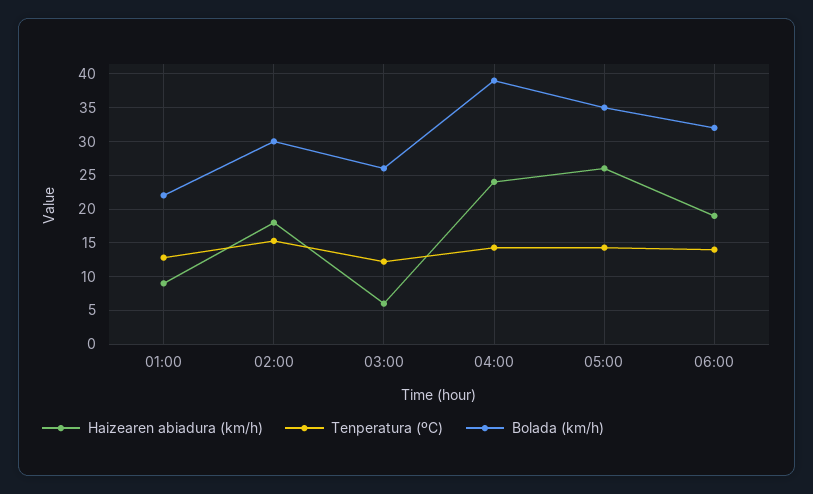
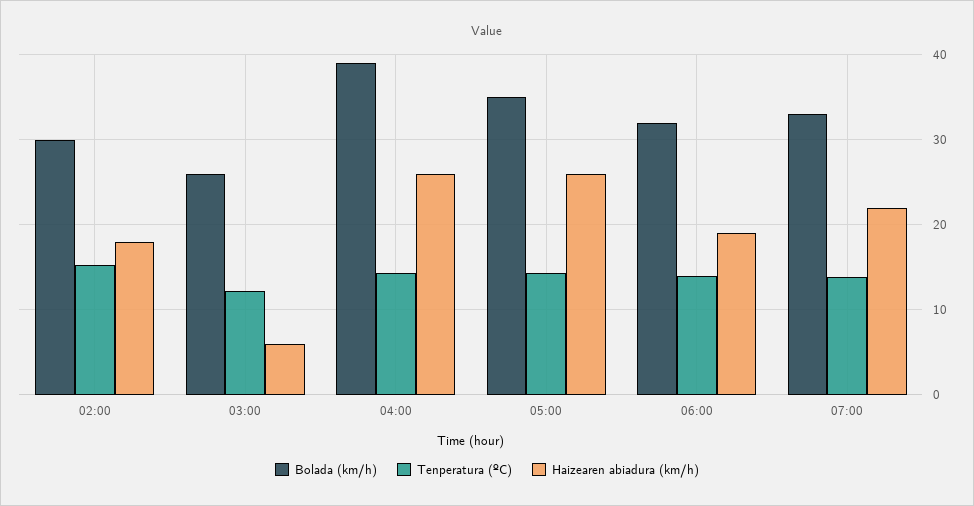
Haizearen abiadura (km/h), 01:00: 9 -> none
Tenperatura (ºC), 01:00: 13 -> none
Bolada (km/h), 01:00: 22 -> none
Haizearen abiadura (km/h), 04:00: 24 -> 26
Bolada (km/h), 07:00: none -> 33
Tenperatura (ºC), 07:00: none -> 14
Haizearen abiadura (km/h), 07:00: none -> 22

